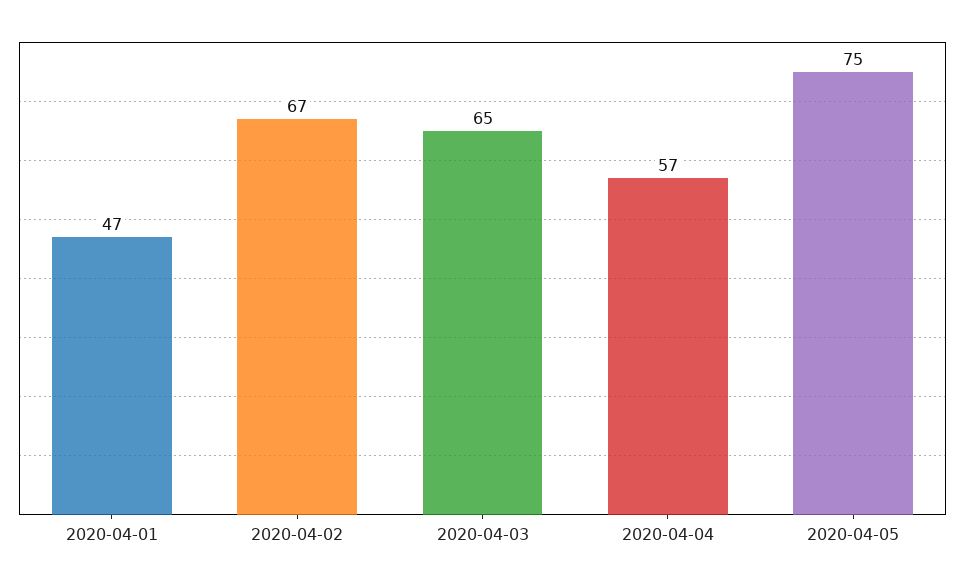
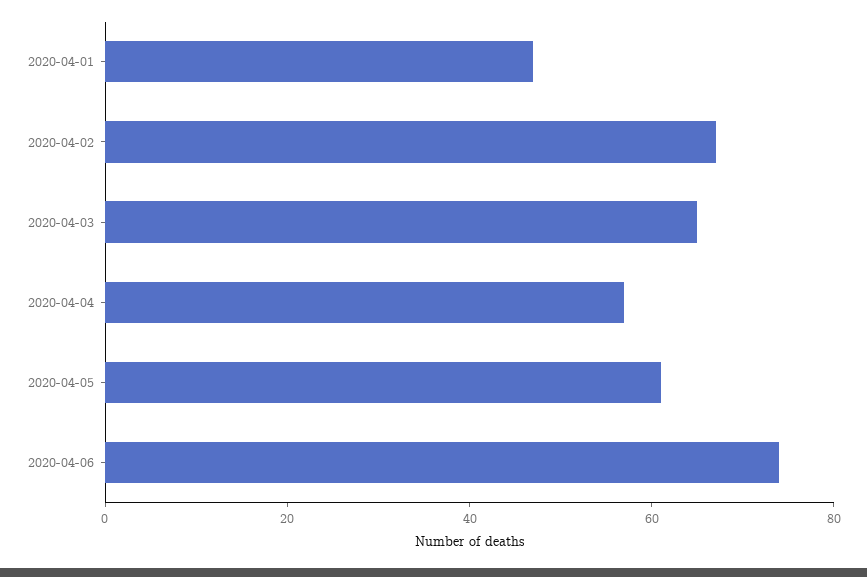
2020-04-05: 75 -> 60
2020-04-06: none -> 75

